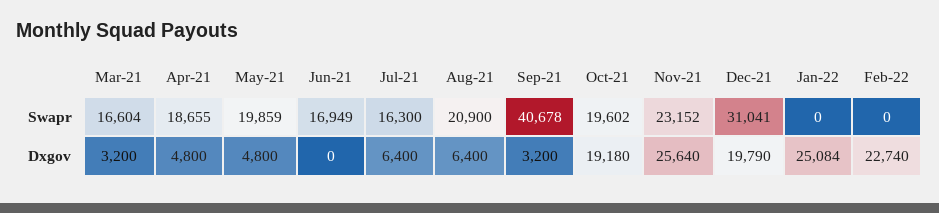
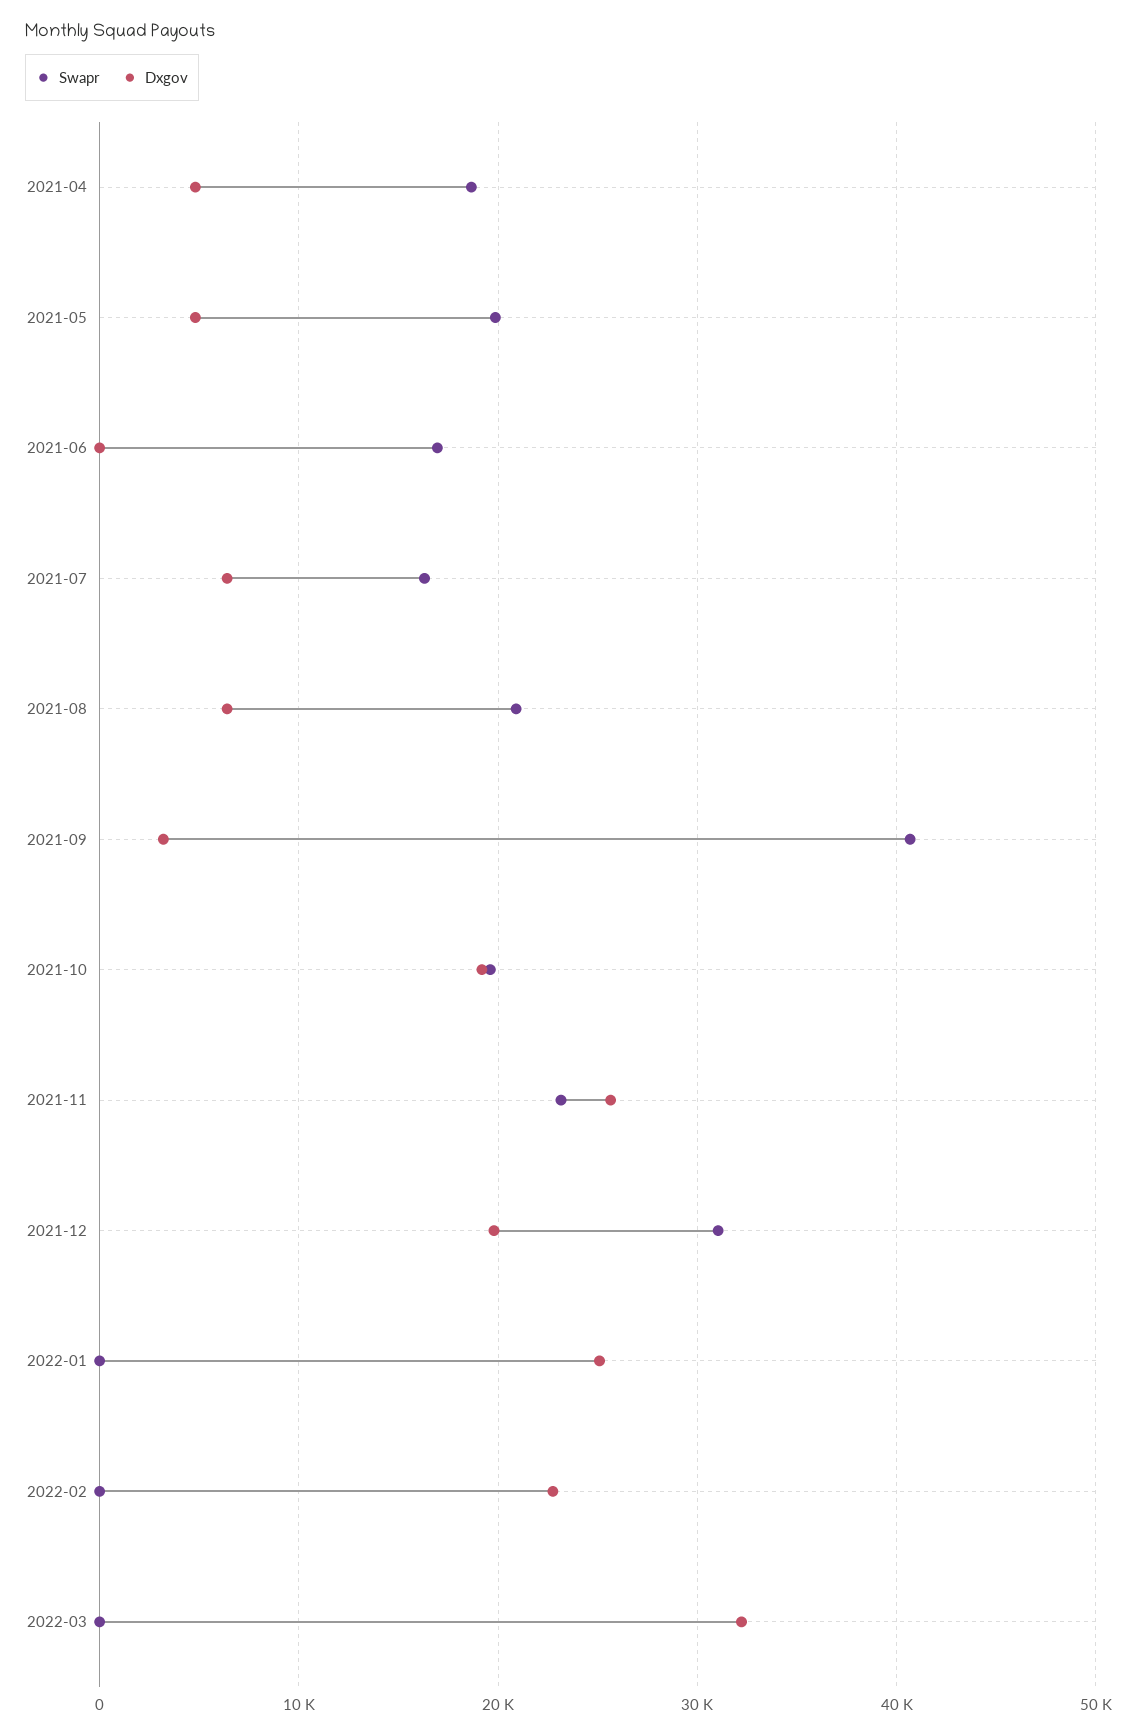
Swapr, Mar-21: 16604 -> none
Dxgov, Mar-21: 3200 -> none
Swapr, 2022-03: none -> 0
Dxgov, 2022-03: none -> 32000

